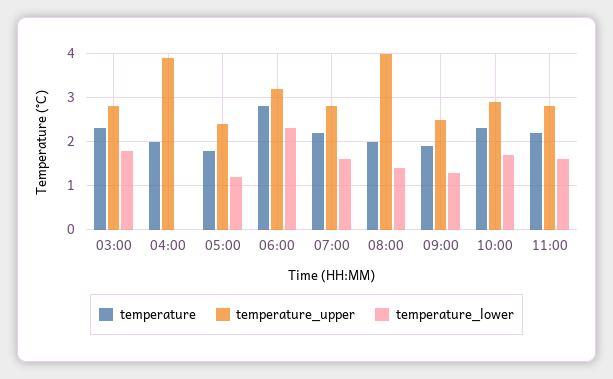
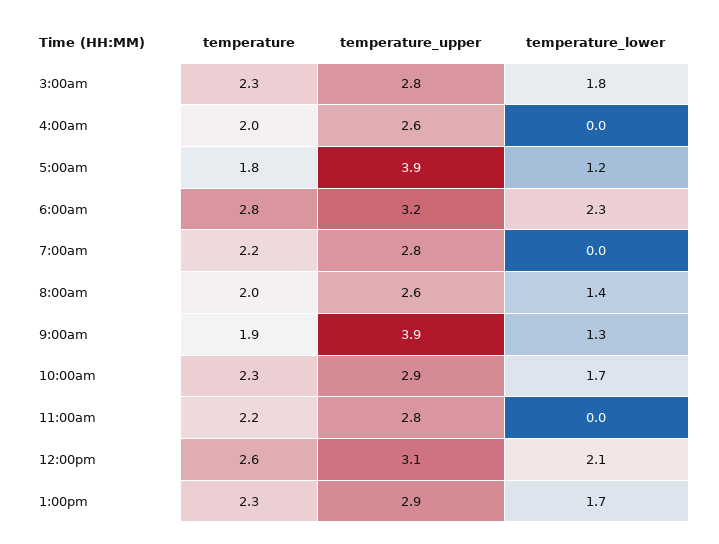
temperature_upper, 04:00: 4 -> 2.6
temperature_upper, 05:00: 2.5 -> 3.9
temperature_lower, 07:00: 1.5 -> 0
temperature_upper, 08:00: 4 -> 2.6
temperature_upper, 09:00: 2.5 -> 3.9
temperature_lower, 11:00: 1.5 -> 0
temperature, 12:00pm: none -> 2.6
temperature_upper, 12:00pm: none -> 3.1
temperature_lower, 12:00pm: none -> 2.1
temperature, 1:00pm: none -> 2.3
temperature_upper, 1:00pm: none -> 2.9
temperature_lower, 1:00pm: none -> 1.7

